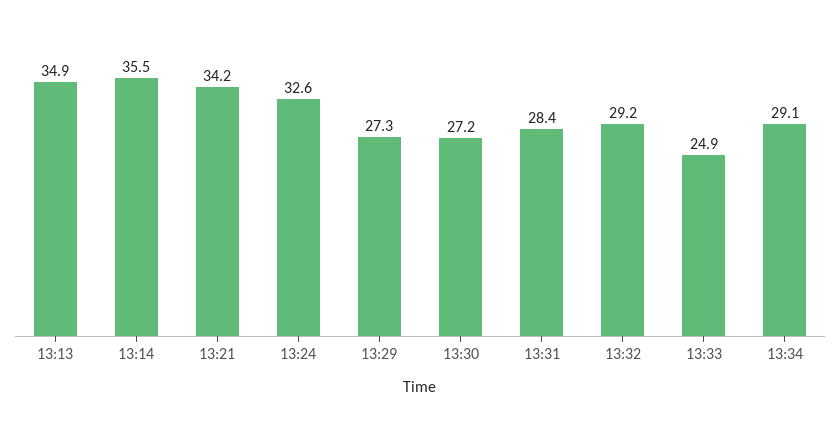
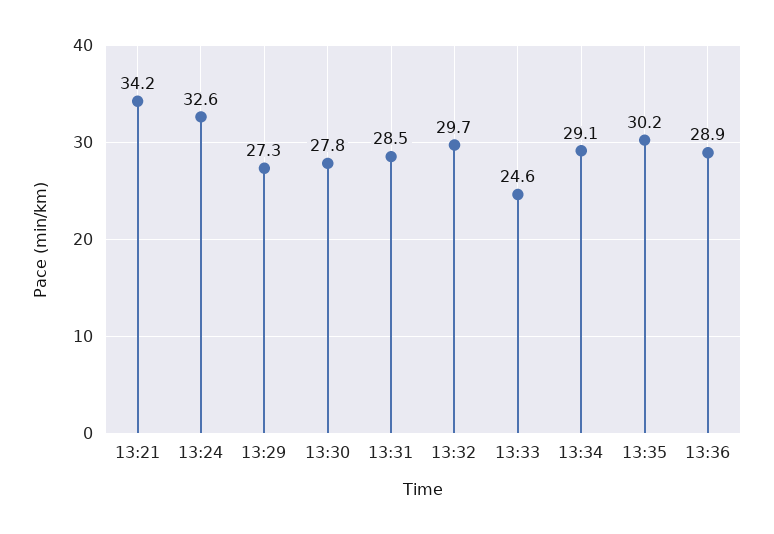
13:13: 34.9 -> none
13:14: 35.5 -> none
13:30: 27.2 -> 27.8
13:31: 28.4 -> 28.5
13:32: 29.2 -> 29.7
13:33: 24.9 -> 24.6
13:35: none -> 30.2
13:36: none -> 28.9

